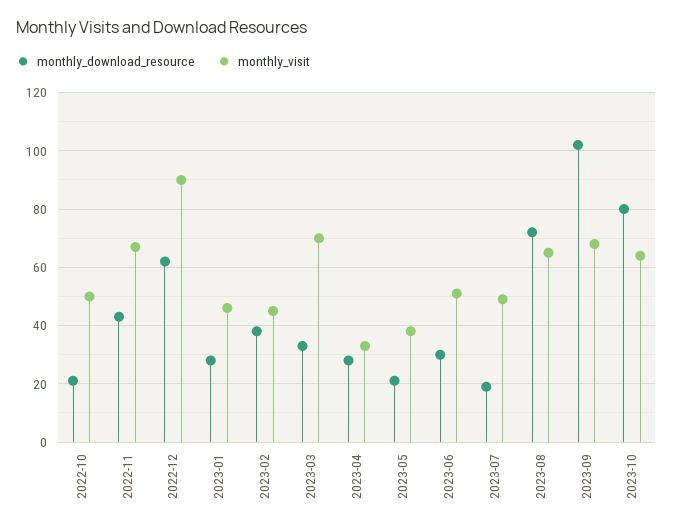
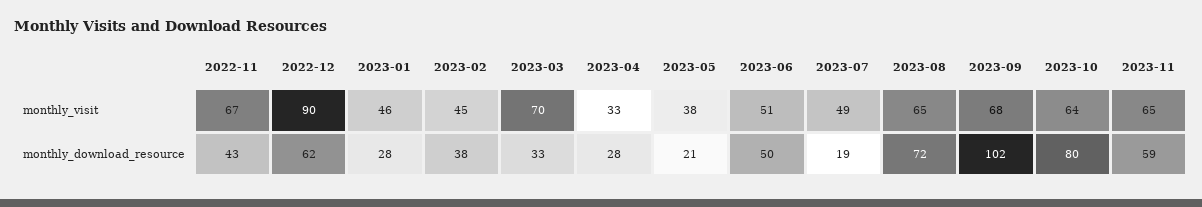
monthly_download_resource, 2022-10: 20 -> none
monthly_visit, 2022-10: 50 -> none
monthly_download_resource, 2023-06: 30 -> 50
monthly_visit, 2023-11: none -> 65
monthly_download_resource, 2023-11: none -> 59

